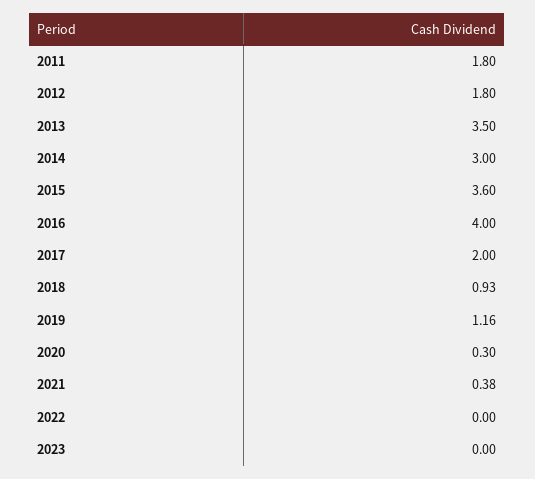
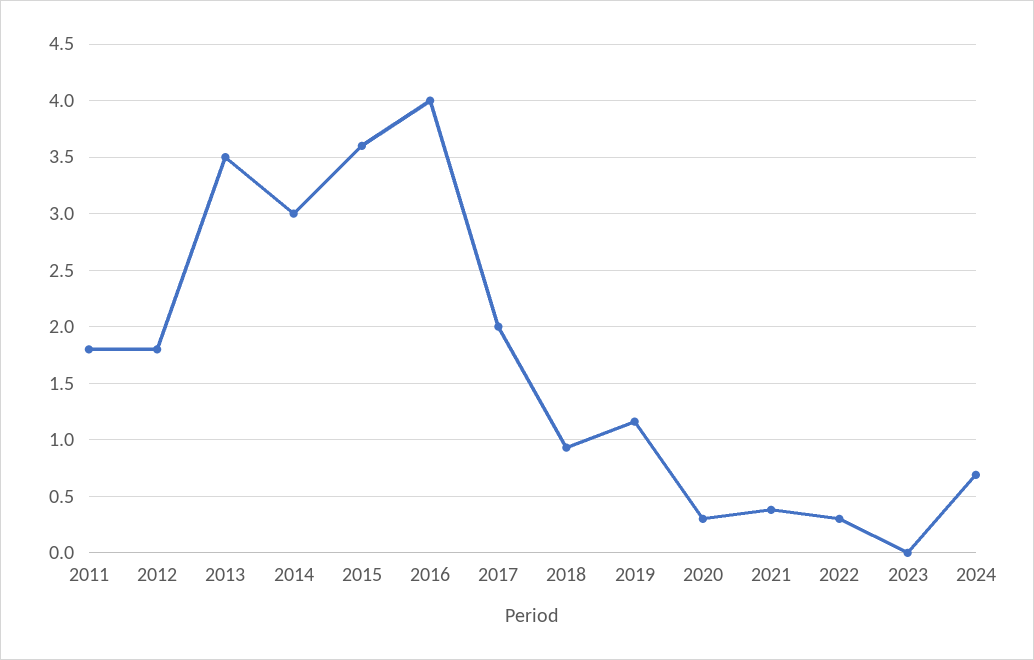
2022: 0 -> 0.3
2024: none -> 0.7

